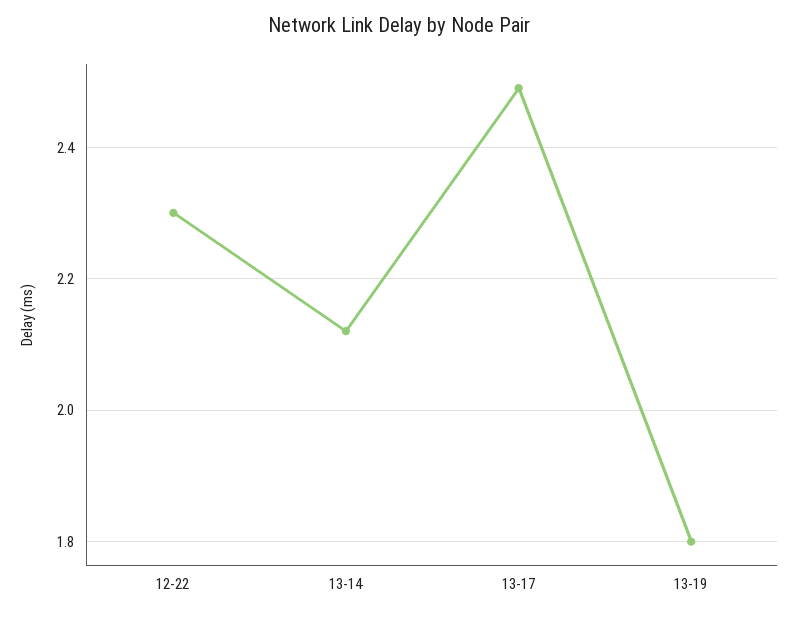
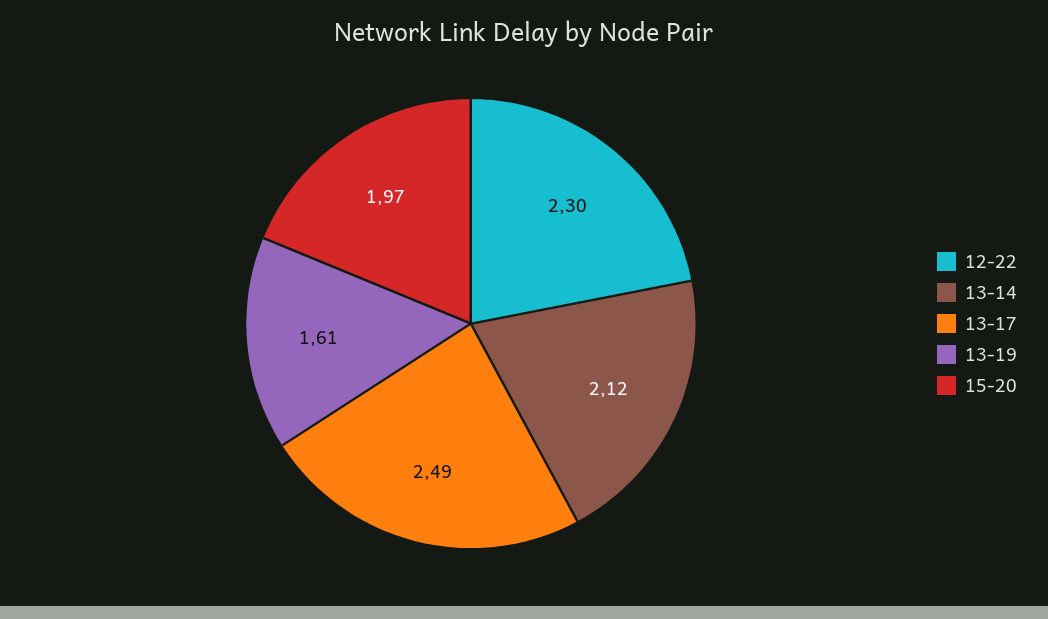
13-19: 1.8 -> 1.61
15-20: none -> 1.97

